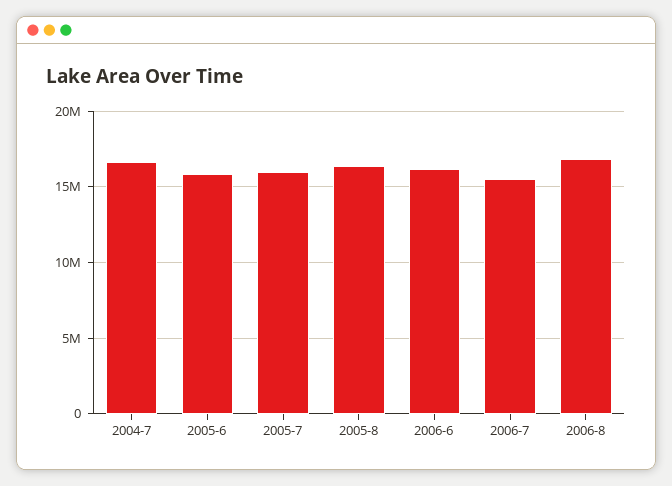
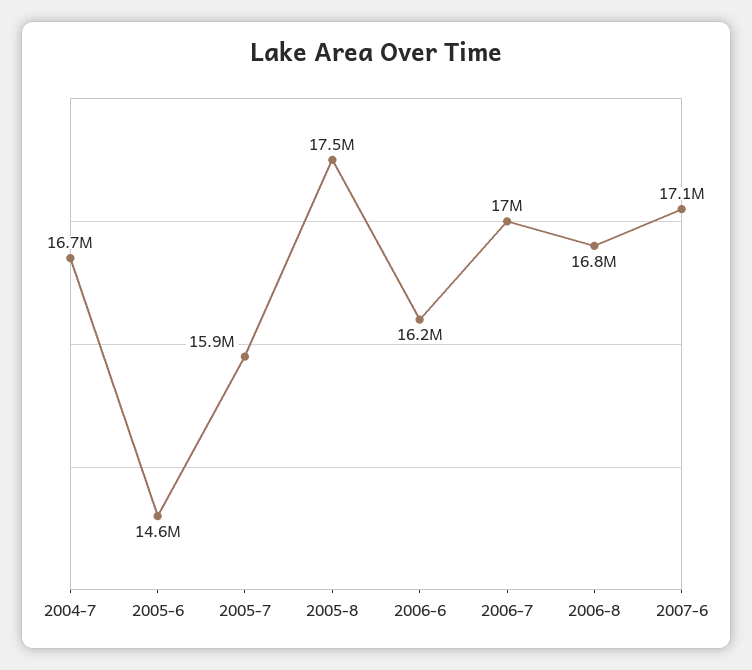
2005-6: 16000000 -> 14600000
2005-8: 16500000 -> 17500000
2006-7: 15500000 -> 17000000
2007-6: none -> 17100000

